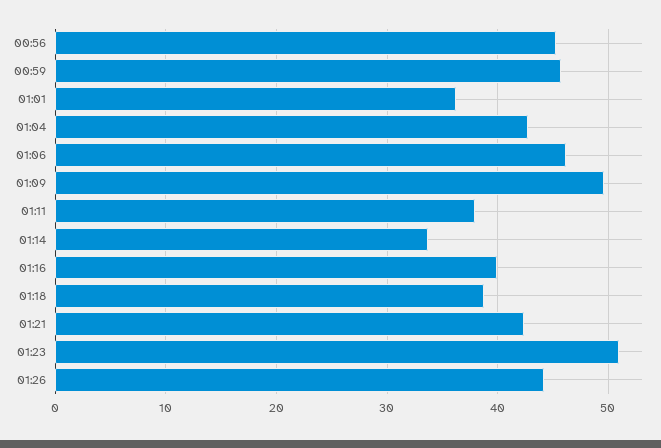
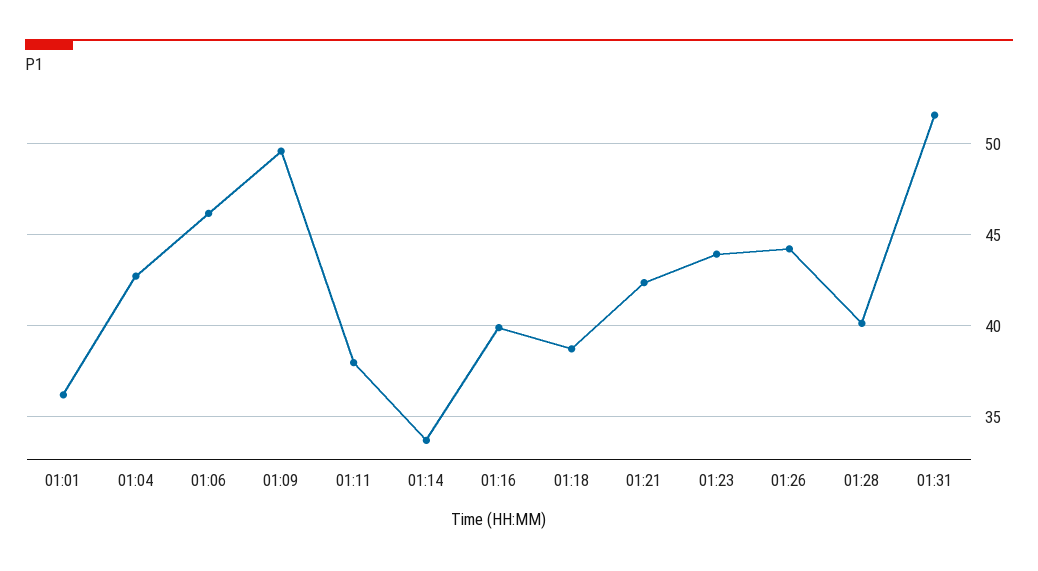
00:56: 45 -> none
00:59: 46 -> none
01:23: 51 -> 44
01:28: none -> 40
01:31: none -> 51.5

